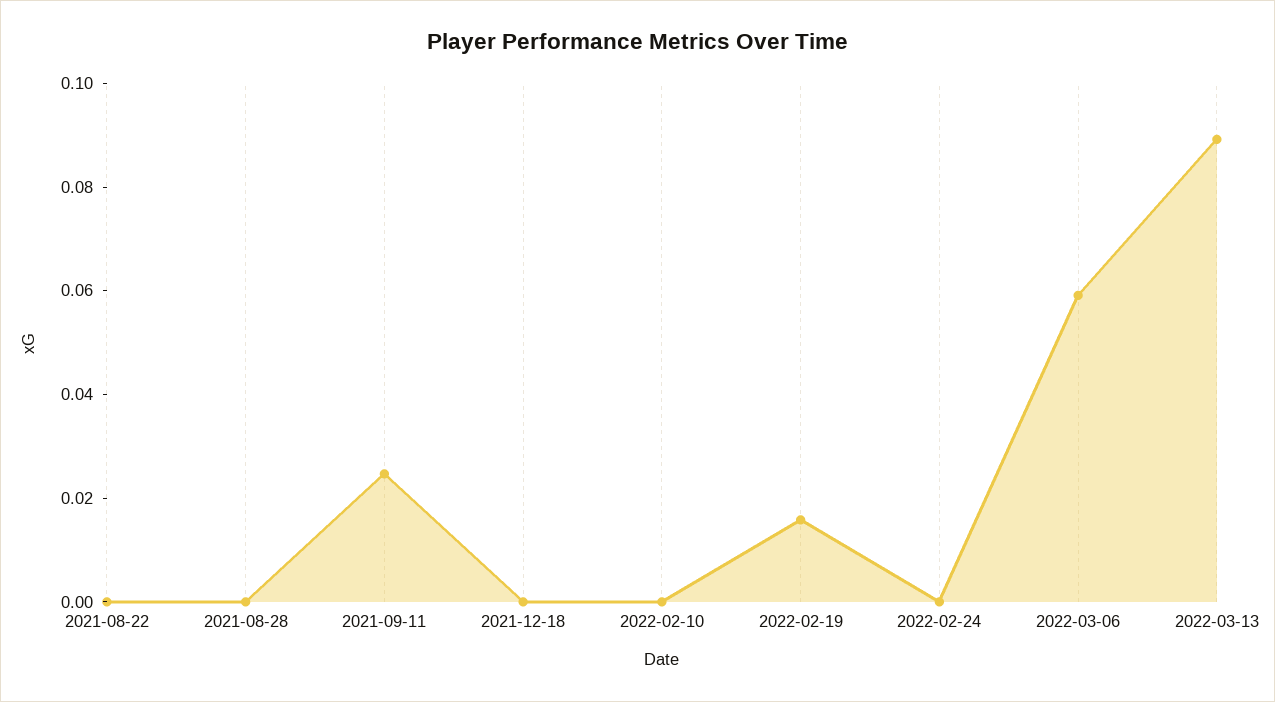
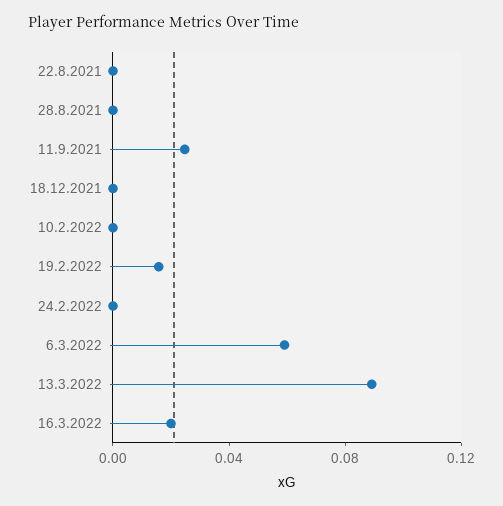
16.3.2022: none -> 0.02

